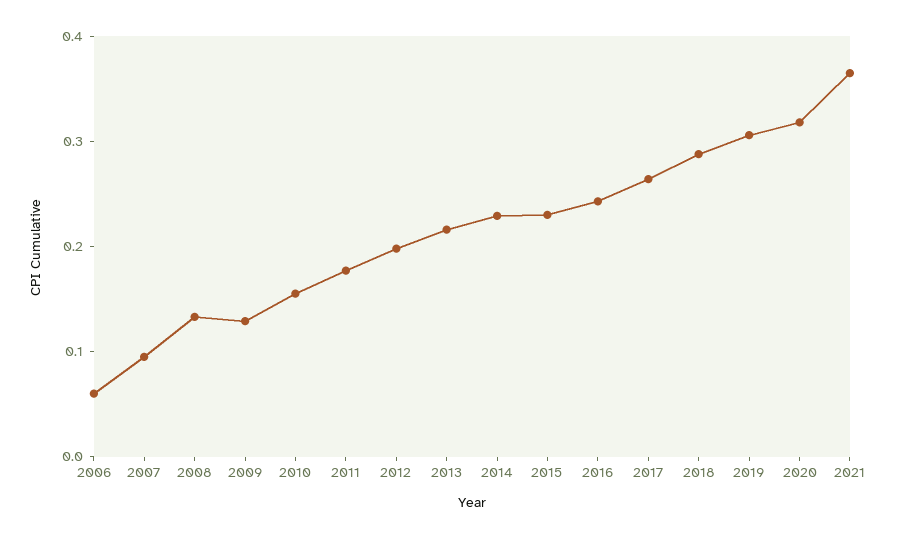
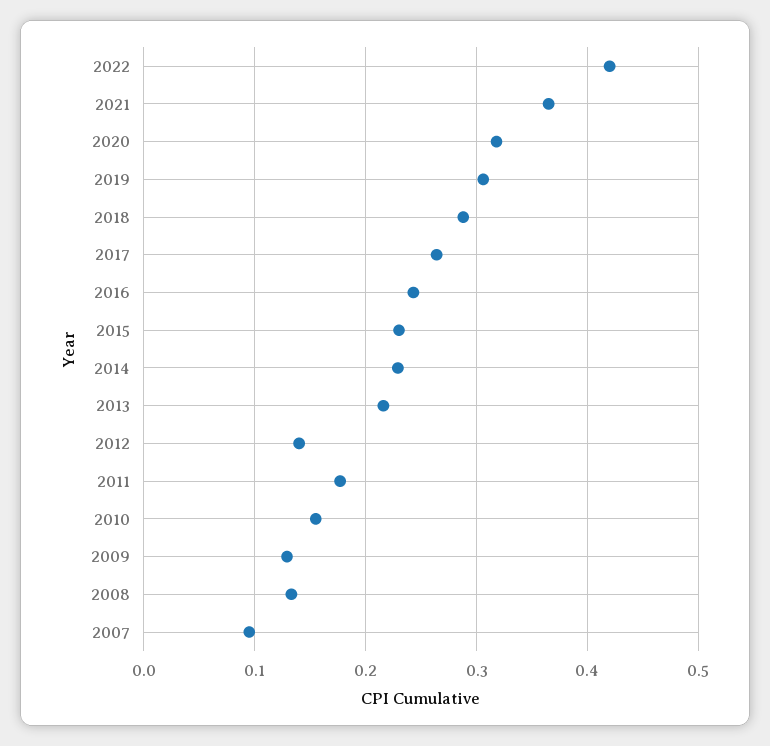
2006: 0.06 -> none
2012: 0.2 -> 0.14
2022: none -> 0.42

